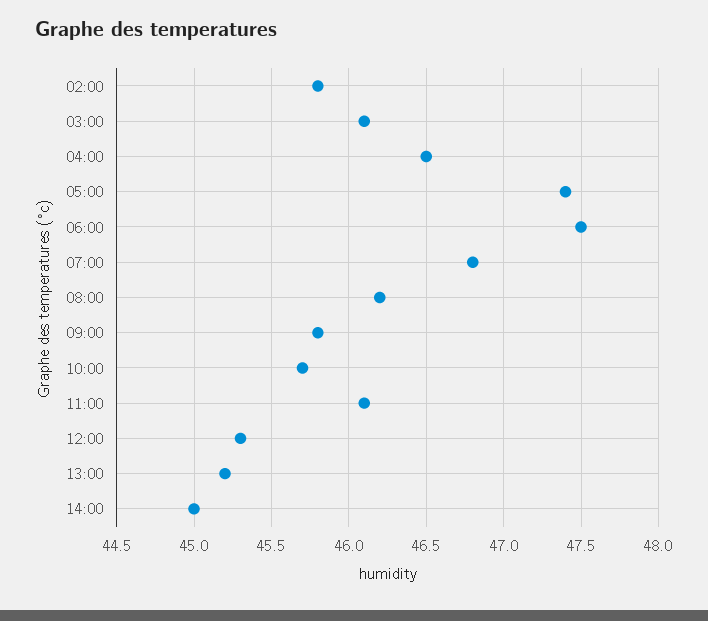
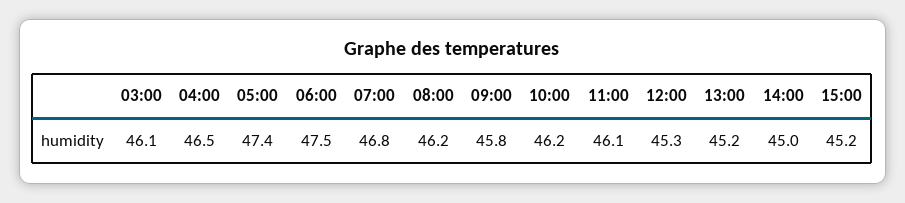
02:00: 45.8 -> none
10:00: 45.7 -> 46.2
15:00: none -> 45.2

